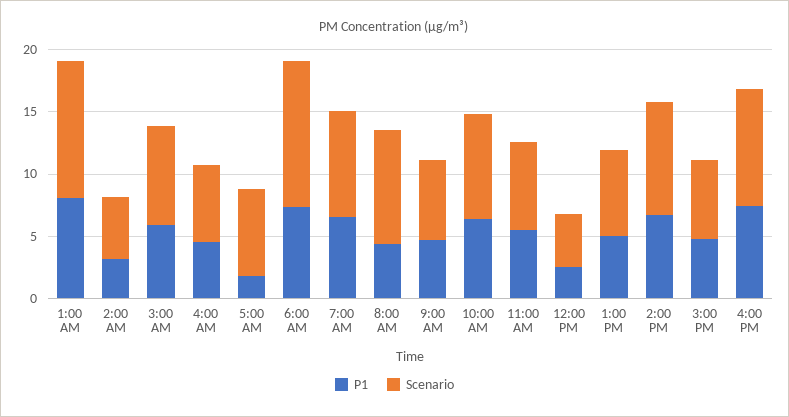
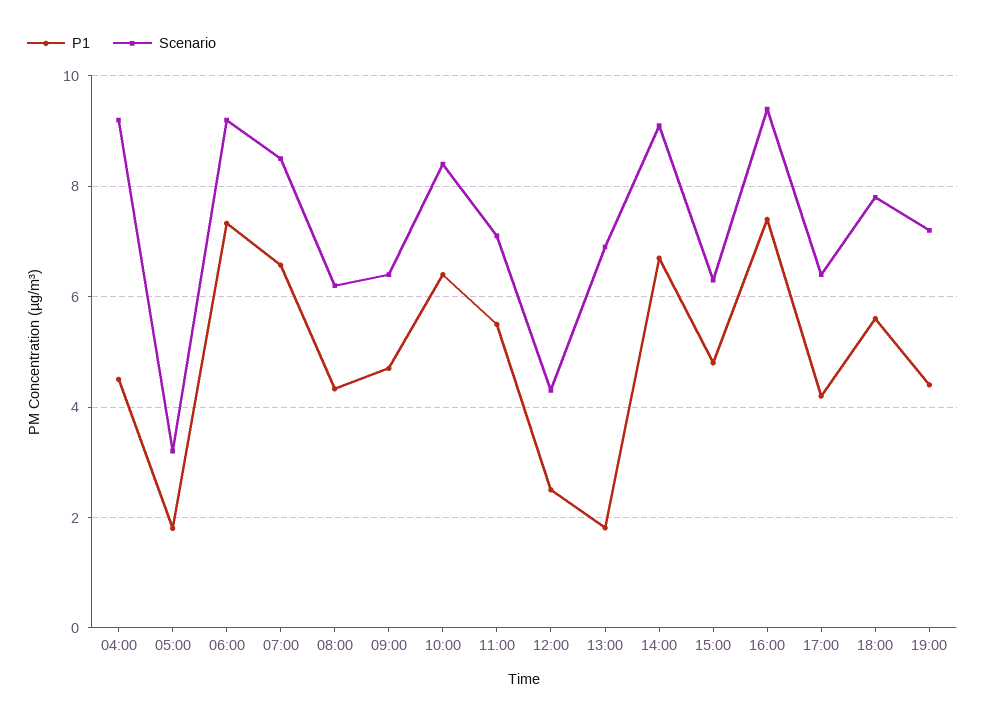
P1, 1:00 AM: 8 -> none
Scenario, 1:00 AM: 11 -> none
P1, 2:00 AM: 3 -> none
Scenario, 2:00 AM: 5 -> none
P1, 3:00 AM: 6 -> none
Scenario, 3:00 AM: 8 -> none
Scenario, 4:00 AM: 6 -> 9.2
Scenario, 5:00 AM: 7 -> 3.2
Scenario, 6:00 AM: 12 -> 9.2
Scenario, 8:00 AM: 9 -> 6.2
P1, 1:00 PM: 5 -> 1.8
P1, 17:00: none -> 4.2
Scenario, 17:00: none -> 6.4
P1, 18:00: none -> 5.6
Scenario, 18:00: none -> 7.8
P1, 19:00: none -> 4.4
Scenario, 19:00: none -> 7.2

